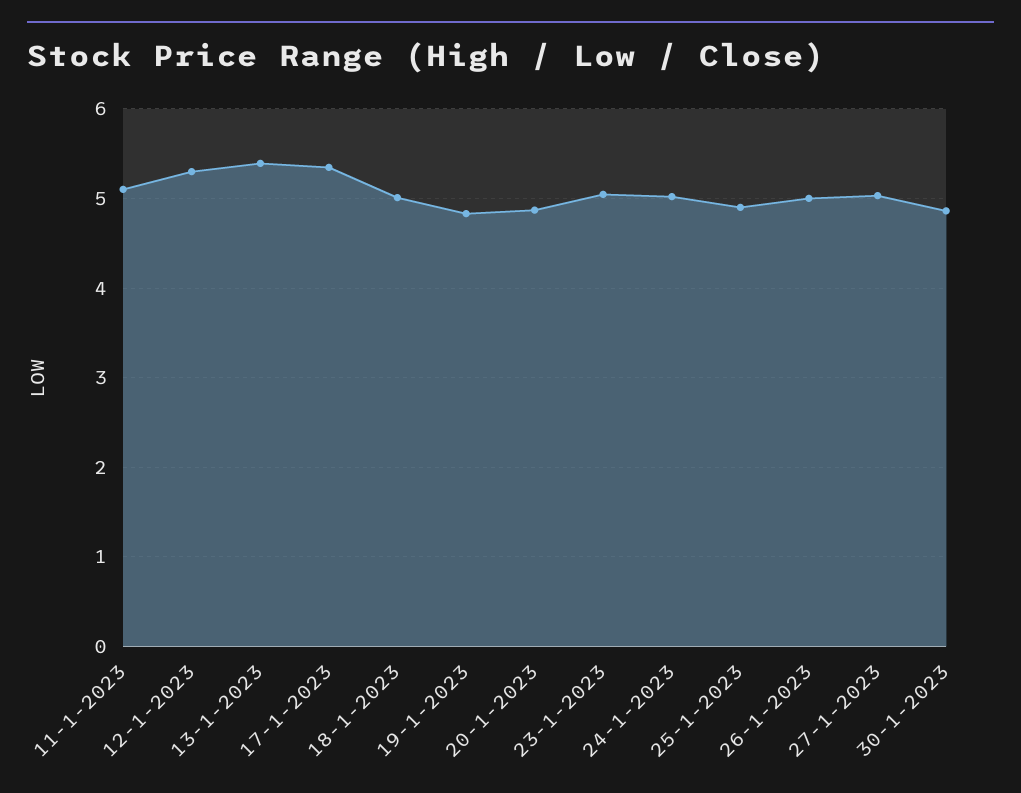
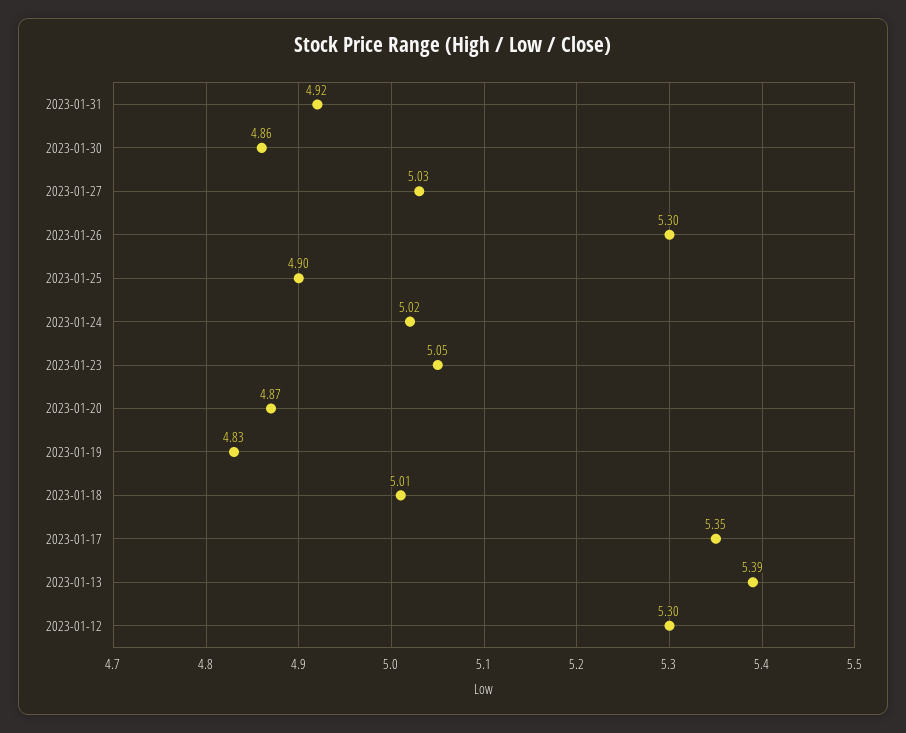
11-1-2023: 5.1 -> none
26-1-2023: 5 -> 5.3
2023-01-31: none -> 4.92

